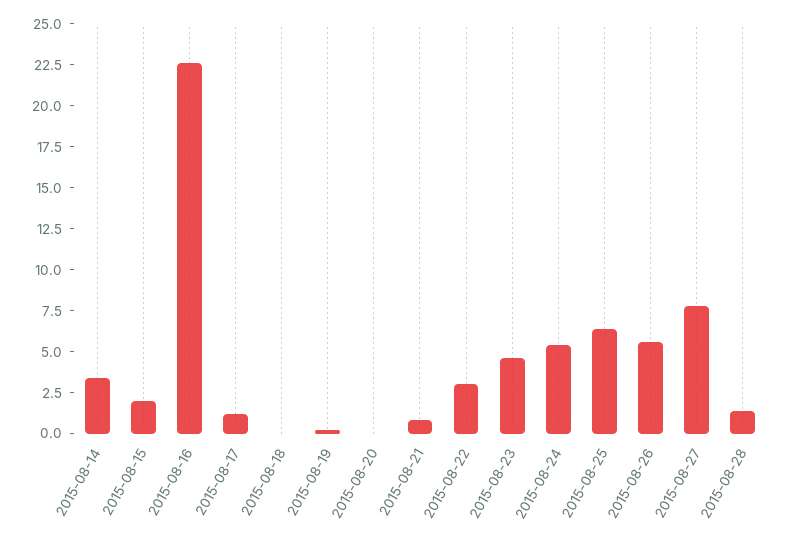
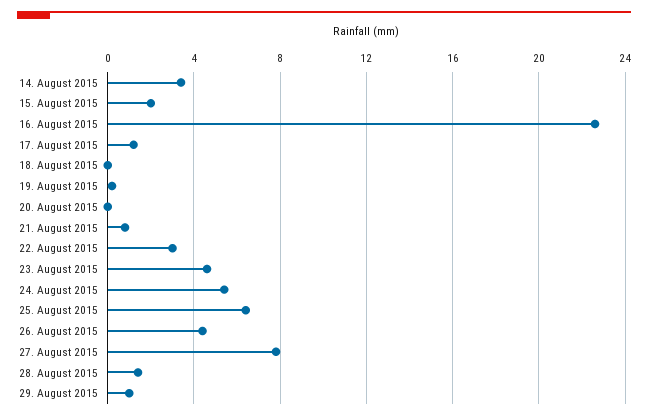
2015-08-26: 5.5 -> 4.5
29. August 2015: none -> 1

